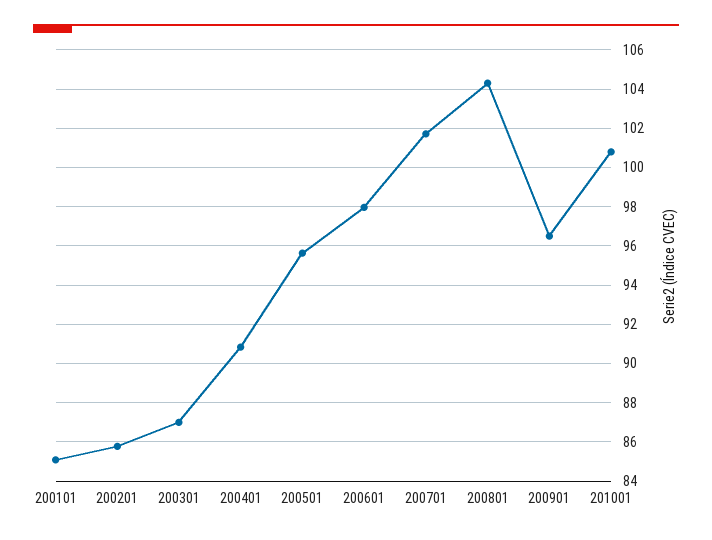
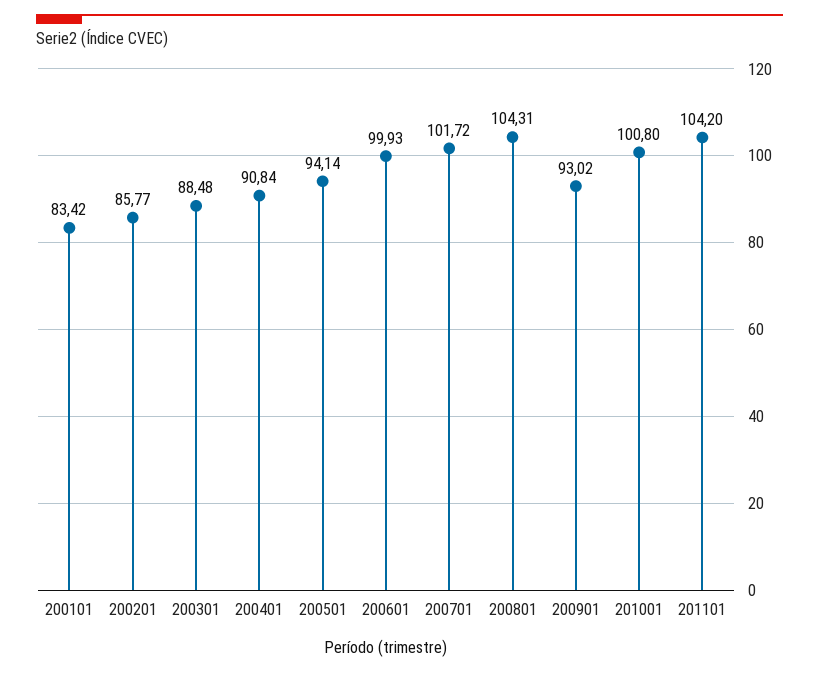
200101: 85 -> 83.42
200301: 87 -> 88.48
200501: 95.5 -> 94.14
200601: 98 -> 99.93
200901: 96.5 -> 93.02
201101: none -> 104.2

